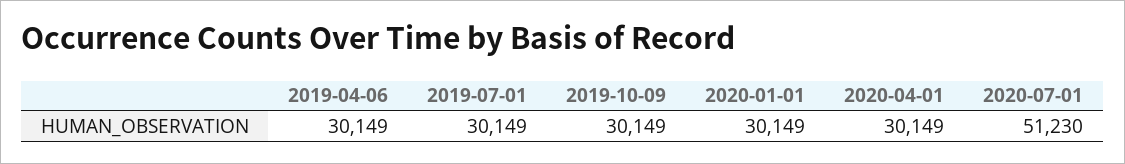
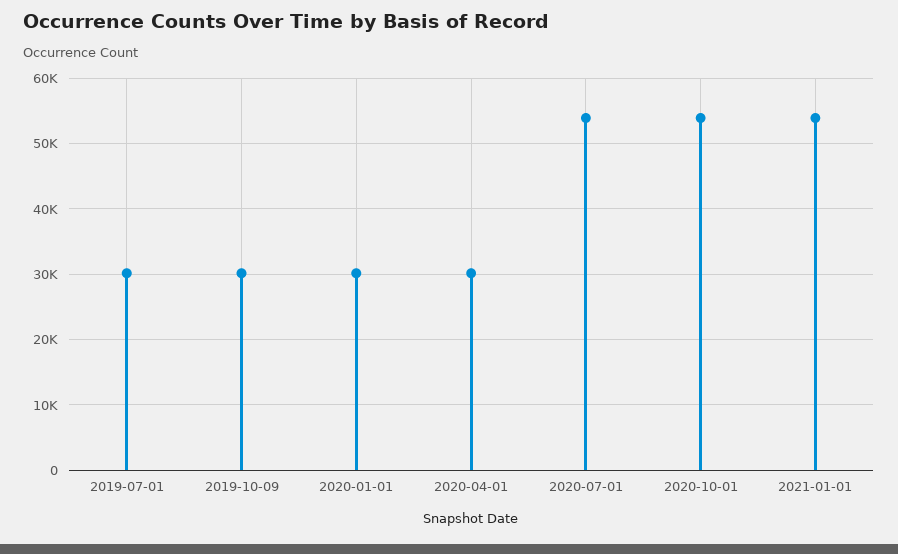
2019-04-06: 30149 -> none
2020-07-01: 51230 -> 54000
2020-10-01: none -> 54000
2021-01-01: none -> 54000

